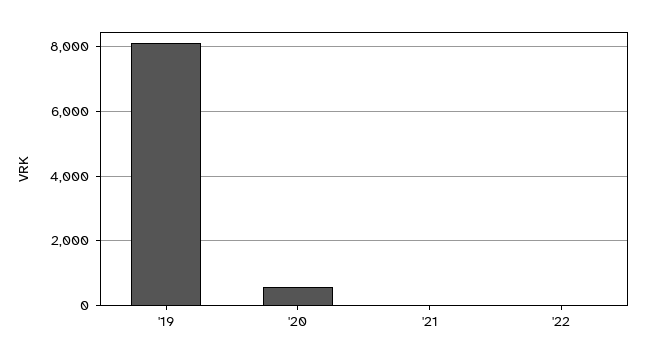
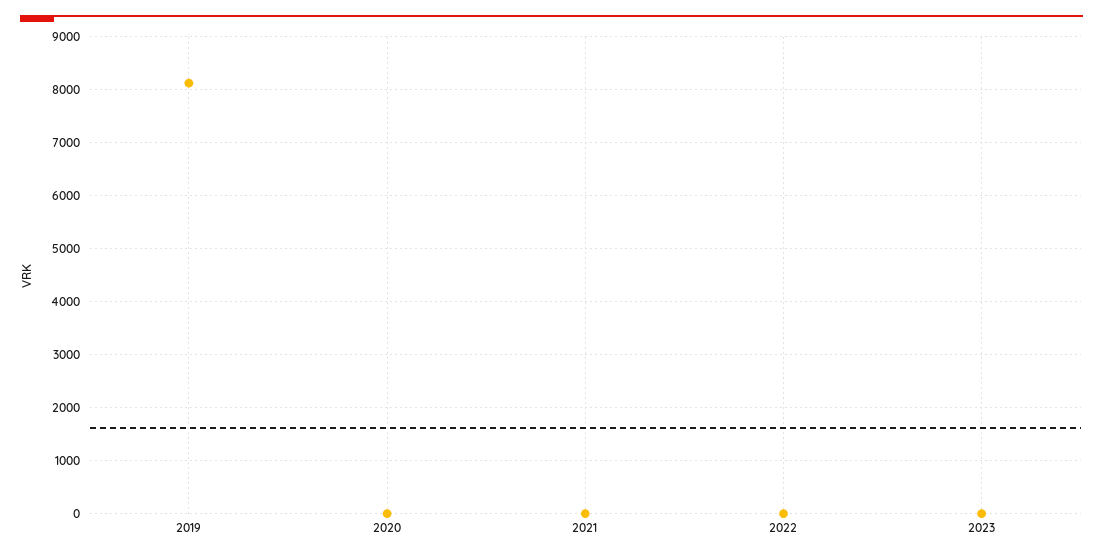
'20: 600 -> 0
2023: none -> 0

